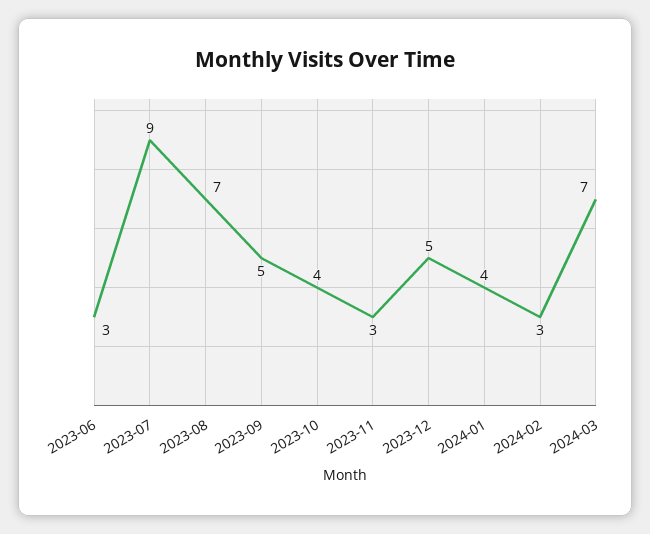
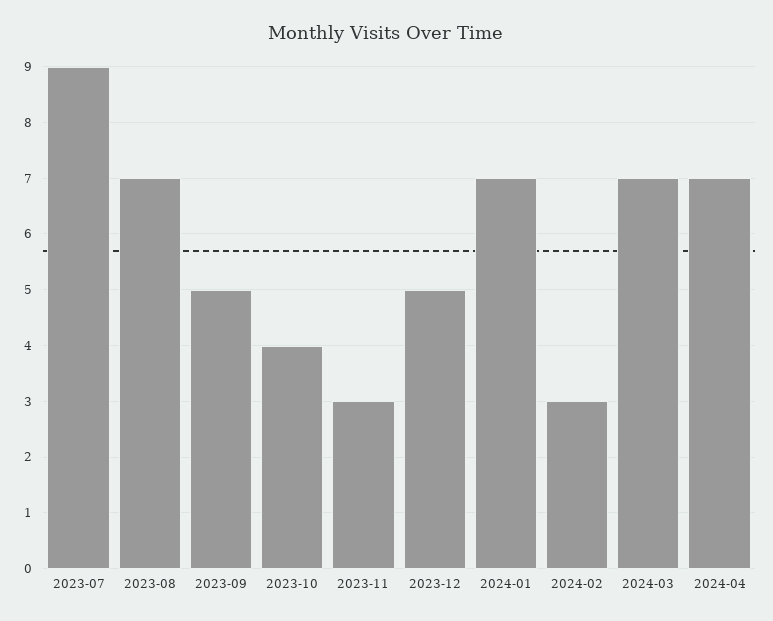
2023-06: 3 -> none
2024-01: 4 -> 7
2024-04: none -> 7

